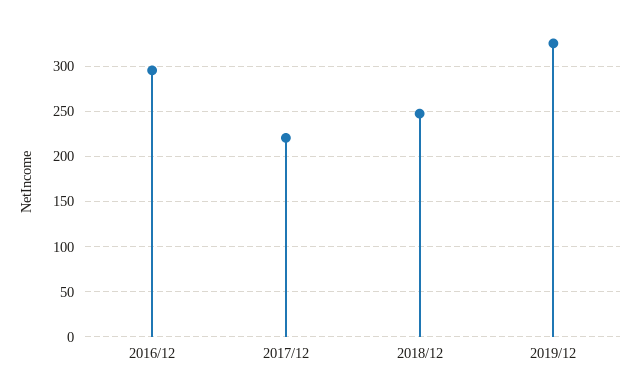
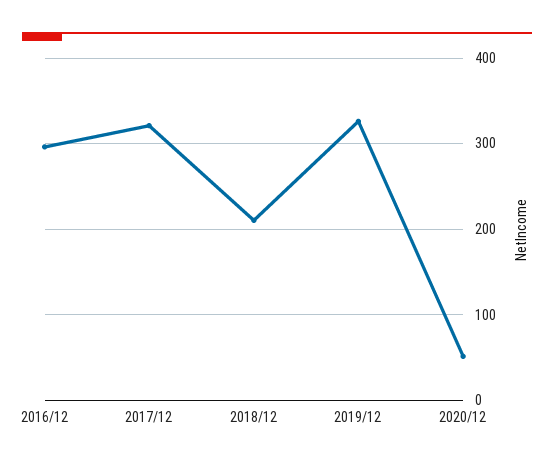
2017/12: 220 -> 320
2018/12: 250 -> 210
2020/12: none -> 50

